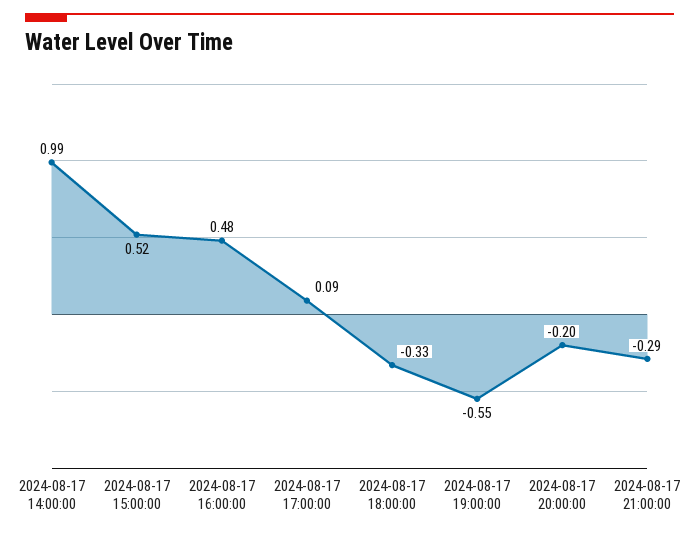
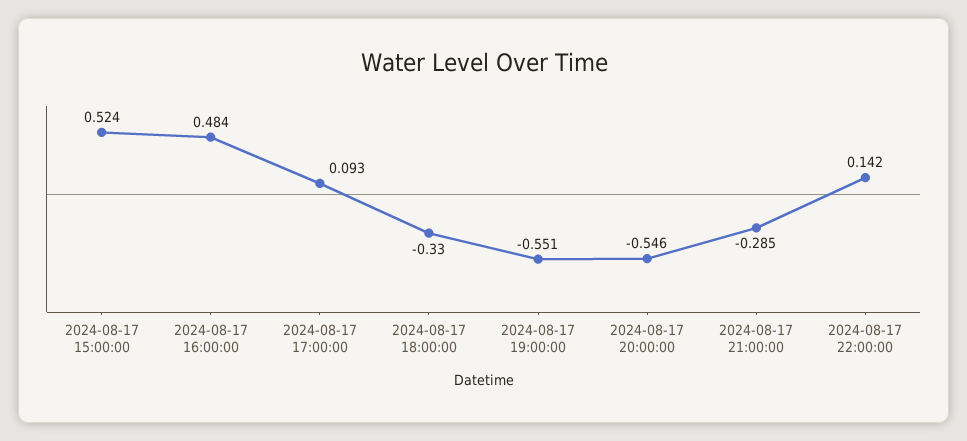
2024-08-17 14:00:00: 0.99 -> none
2024-08-17 20:00:00: -0.2 -> -0.546
2024-08-17 22:00:00: none -> 0.142

